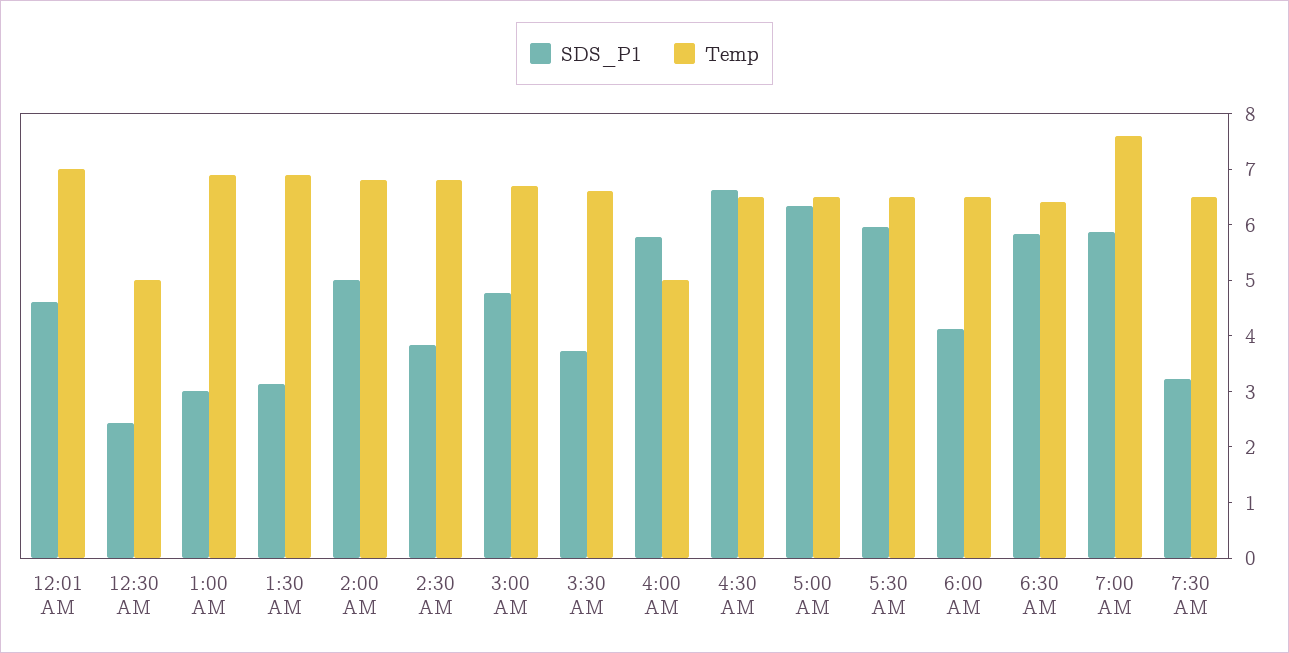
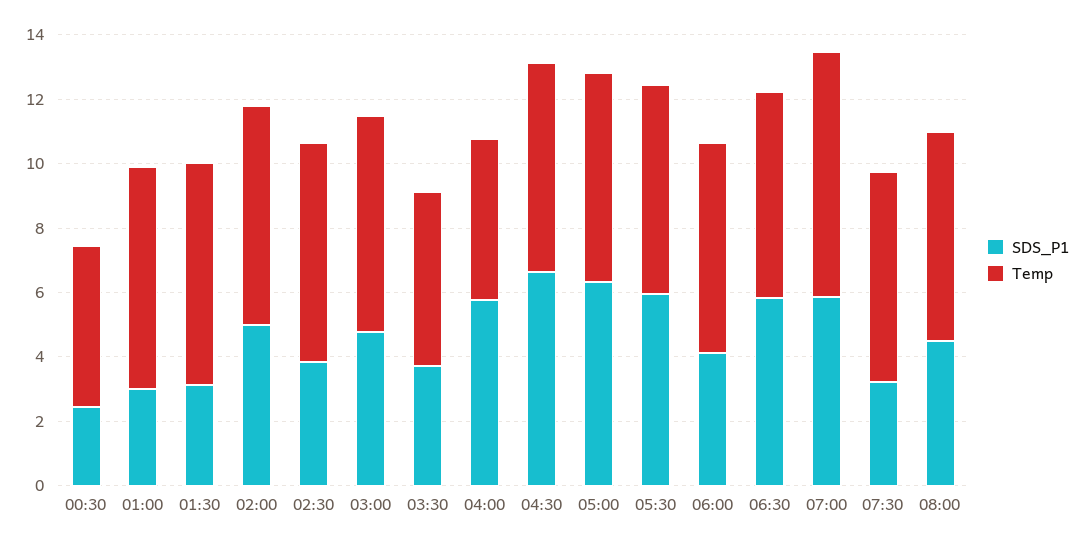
SDS_P1, 12:01 AM: 4.6 -> none
Temp, 12:01 AM: 7 -> none
Temp, 3:30 AM: 6.6 -> 5.5
SDS_P1, 08:00: none -> 4.5
Temp, 08:00: none -> 6.5

